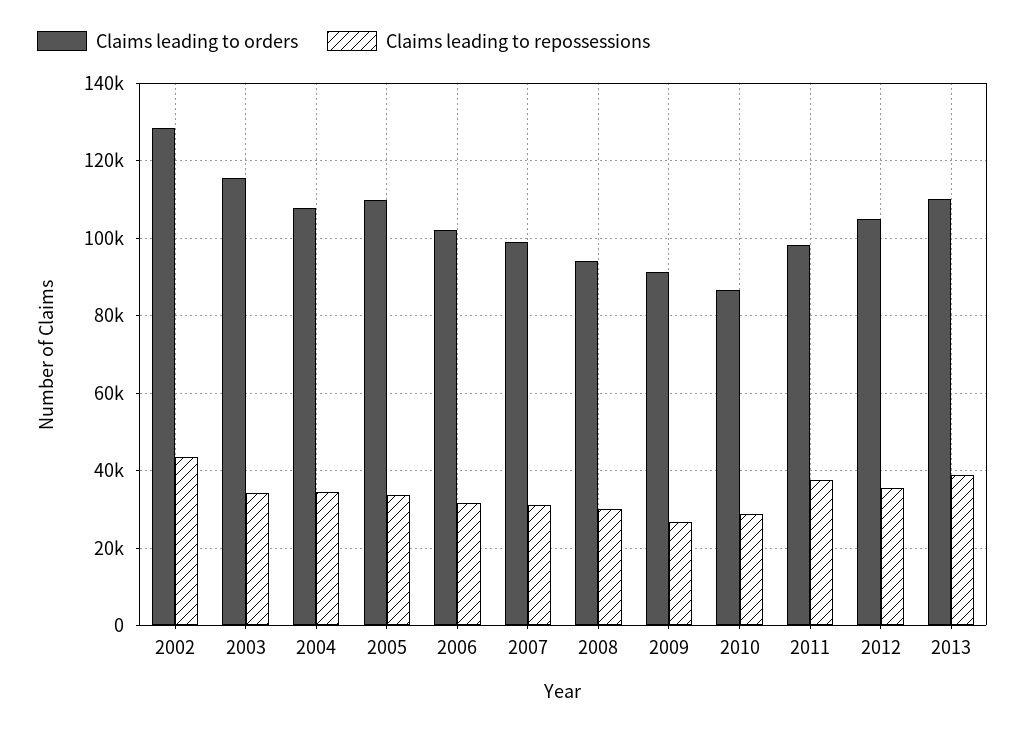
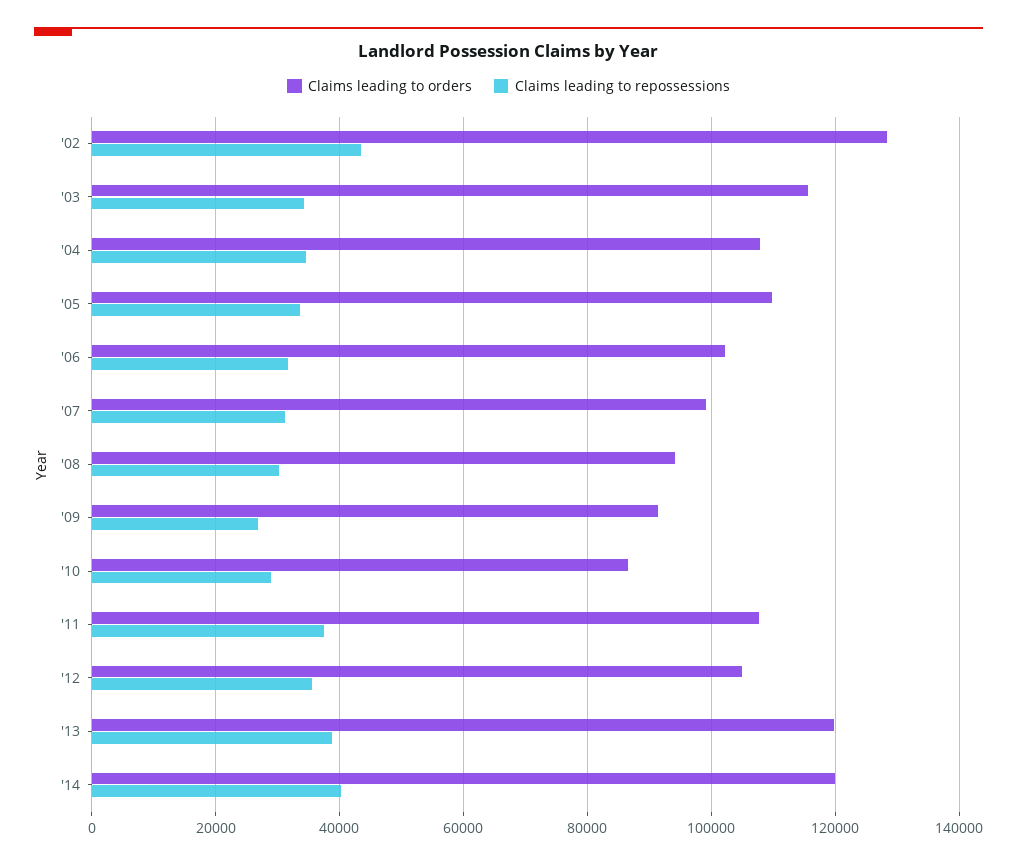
Claims leading to orders, 2011: 98000 -> 108000
Claims leading to orders, 2013: 110000 -> 120000
Claims leading to orders, '14: none -> 120000
Claims leading to repossessions, '14: none -> 40000

